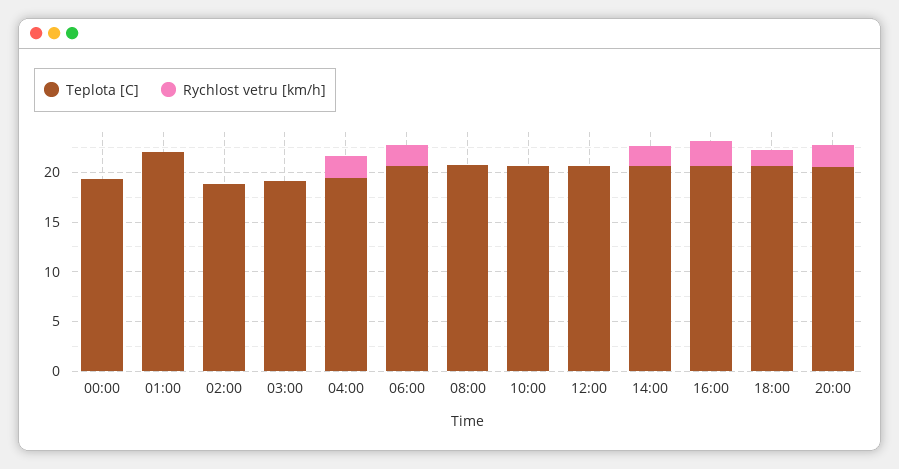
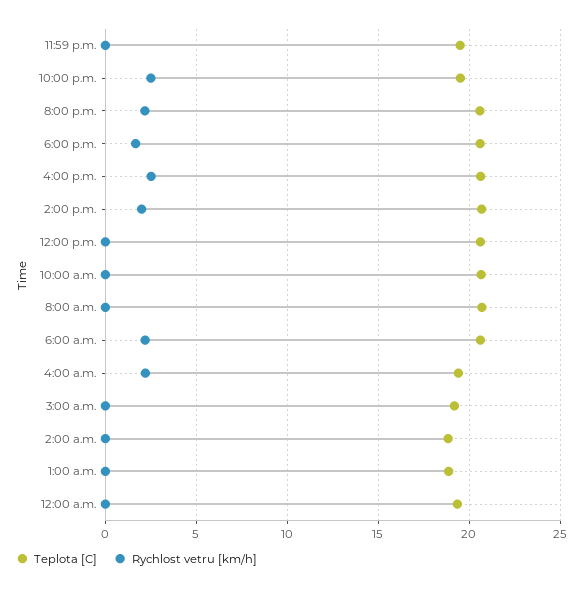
Teplota [C], 01:00: 22 -> 19
Teplota [C], 11:59 p.m.: none -> 19.5
Rychlost vetru [km/h], 11:59 p.m.: none -> 0
Teplota [C], 10:00 p.m.: none -> 19.5
Rychlost vetru [km/h], 10:00 p.m.: none -> 2.5

